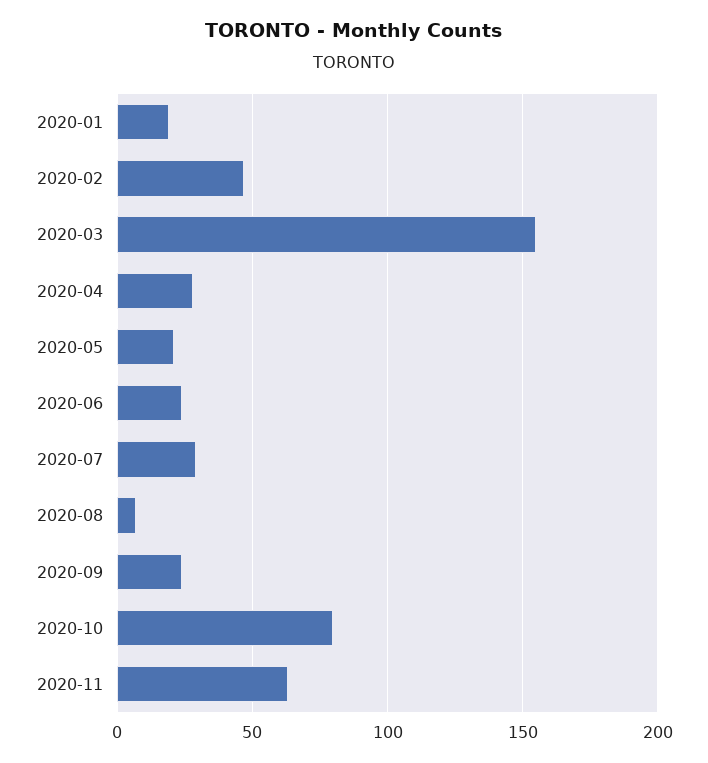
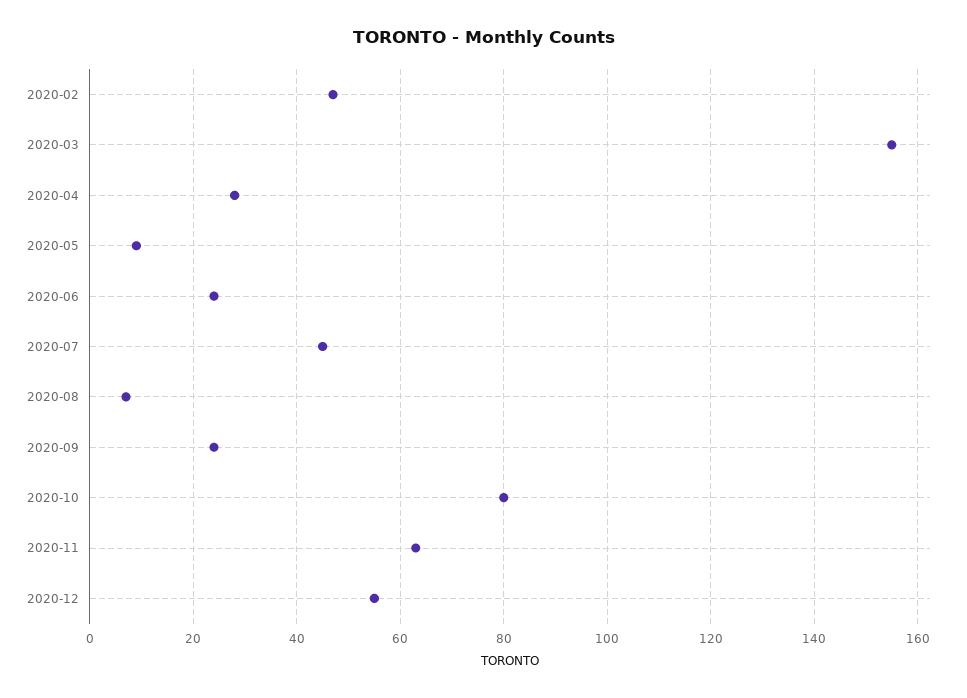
2020-01: 20 -> none
2020-05: 20 -> 10
2020-07: 30 -> 45
2020-12: none -> 55

